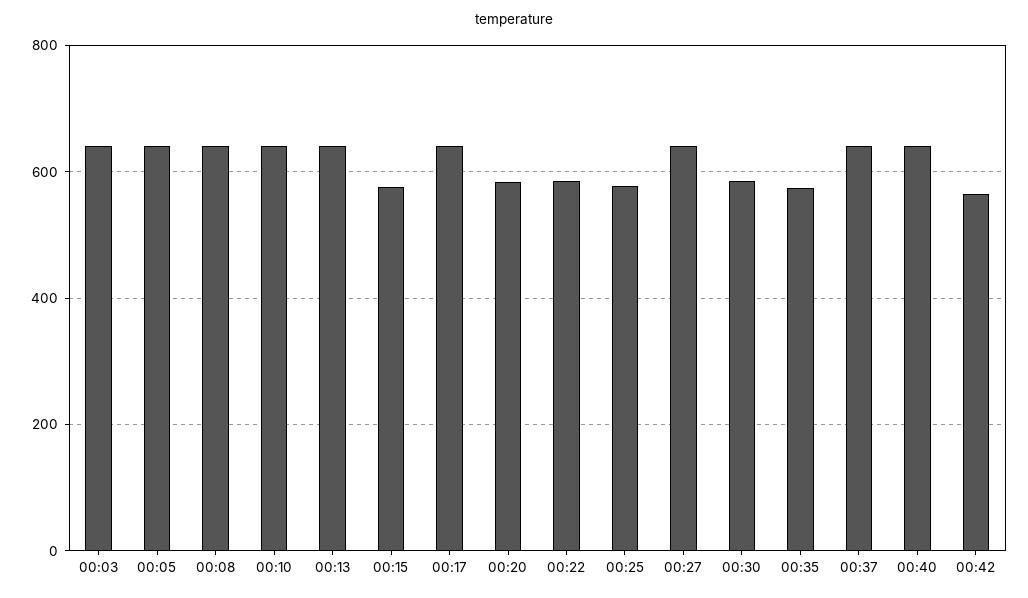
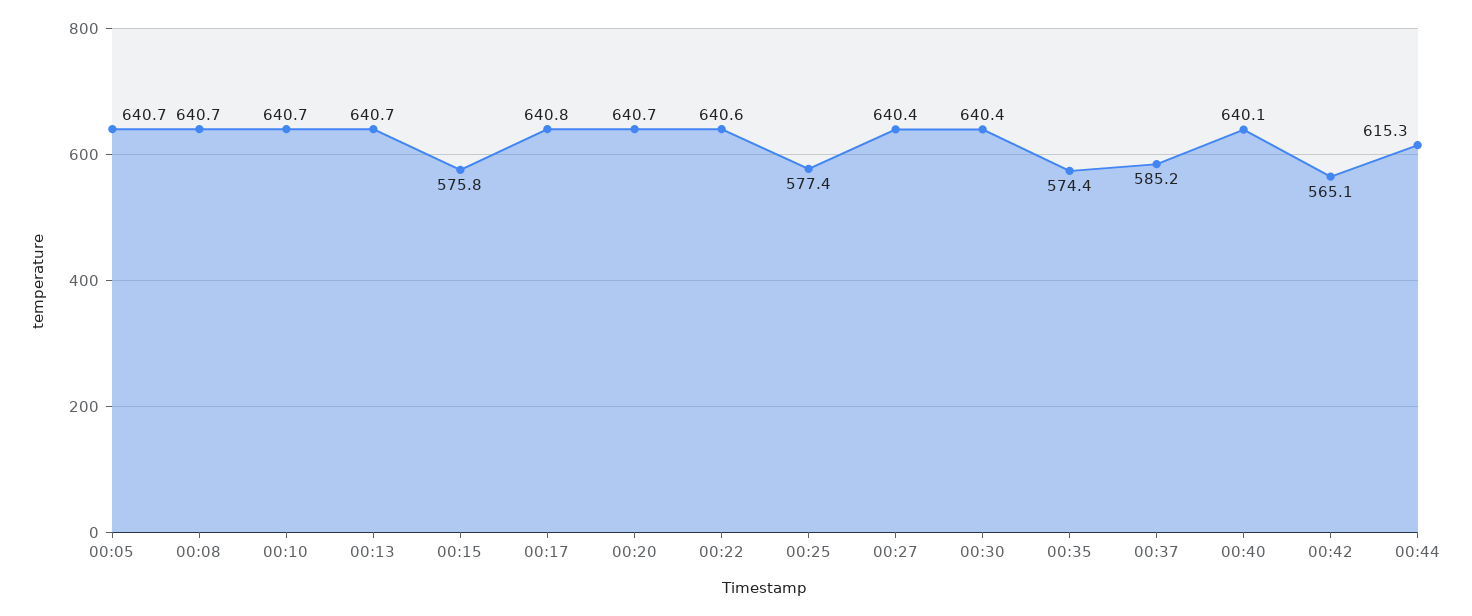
00:03: 640 -> none
00:20: 580 -> 640.7
00:22: 580 -> 640.6
00:30: 580 -> 640.4
00:37: 640 -> 585.2
00:44: none -> 615.3

